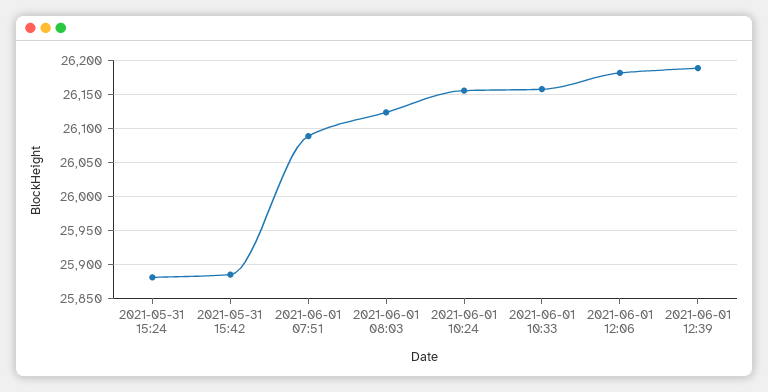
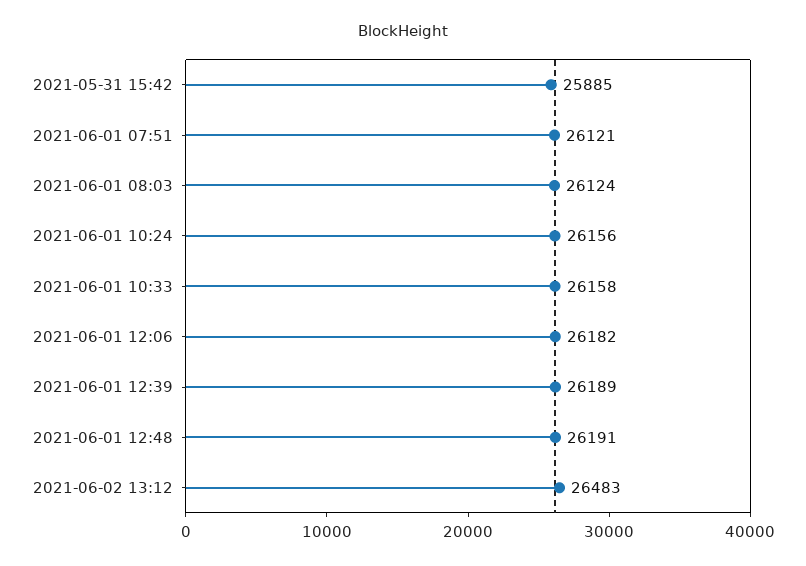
2021-05-31 15:24: 25880 -> none
2021-06-01 07:51: 26090 -> 26121
2021-06-01 12:48: none -> 26191
2021-06-02 13:12: none -> 26483

